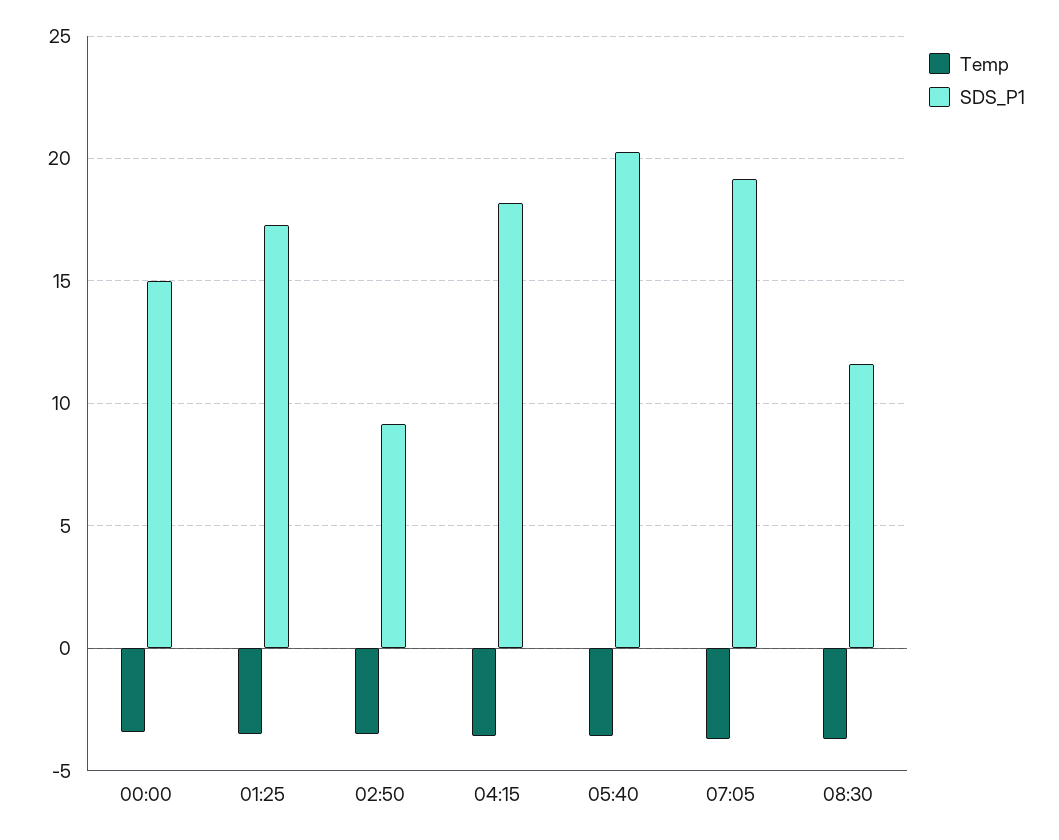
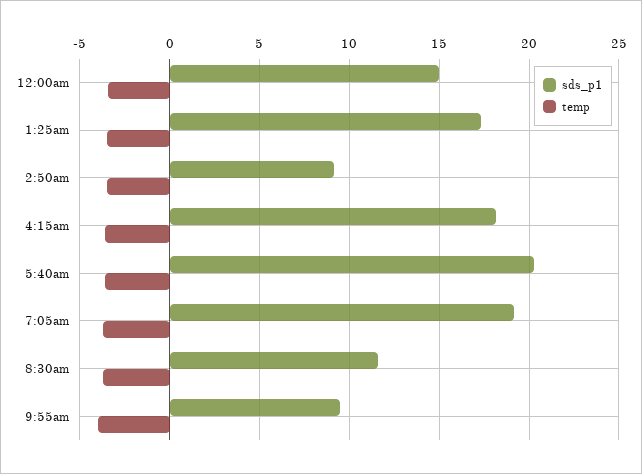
SDS_P1, 9:55am: none -> 9.5
Temp, 9:55am: none -> -4

